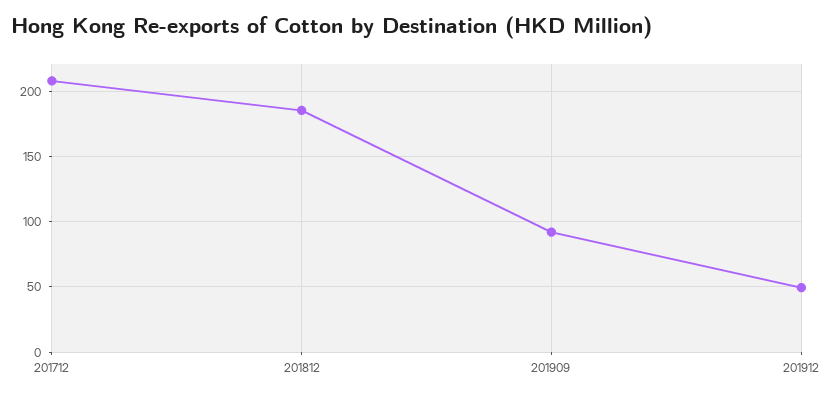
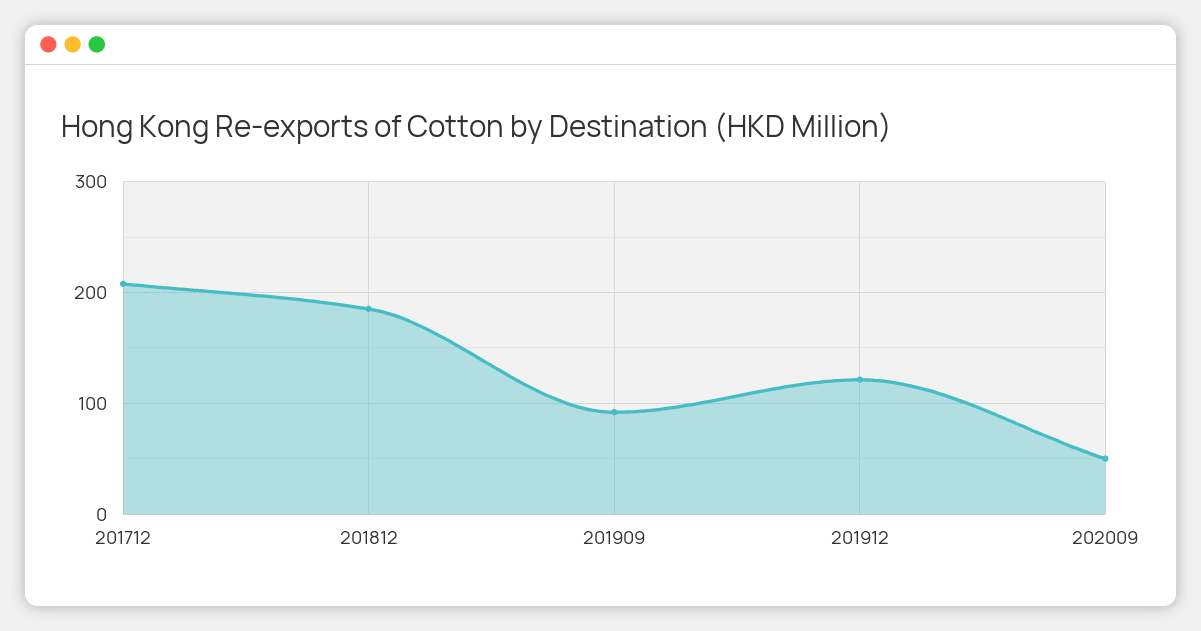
201912: 50 -> 120
202009: none -> 50

